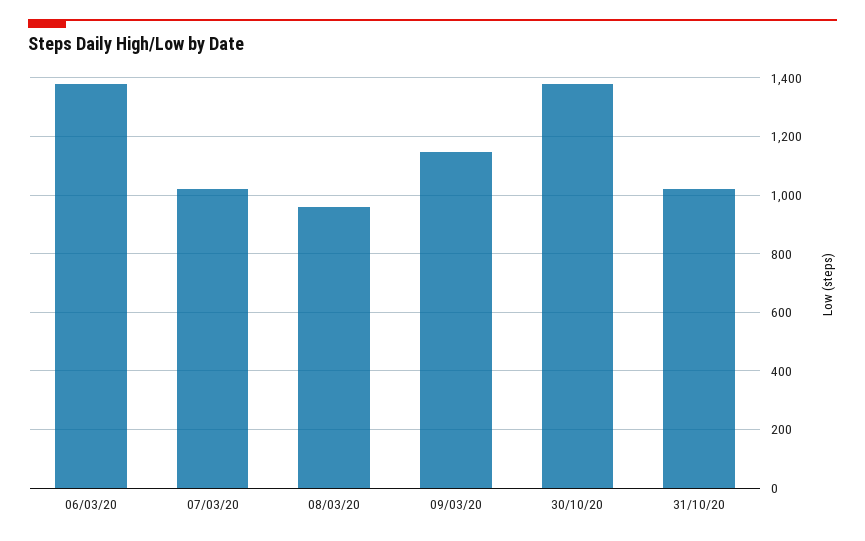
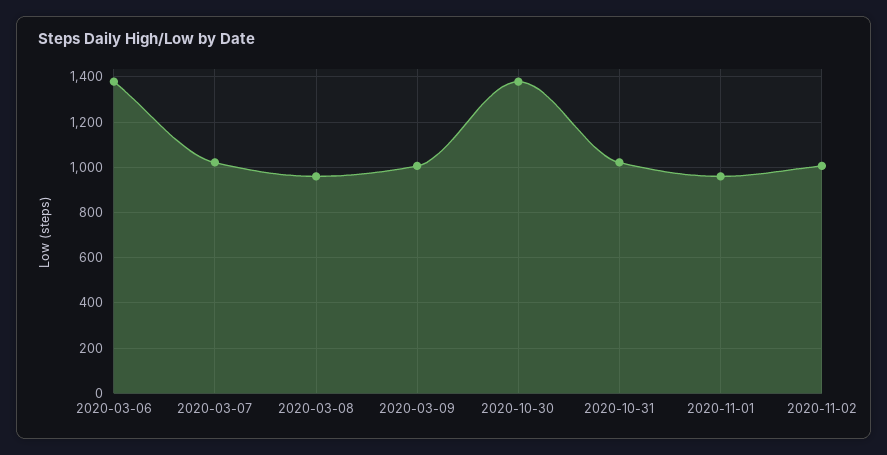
09/03/20: 1150 -> 1000
2020-11-01: none -> 950
2020-11-02: none -> 1000

